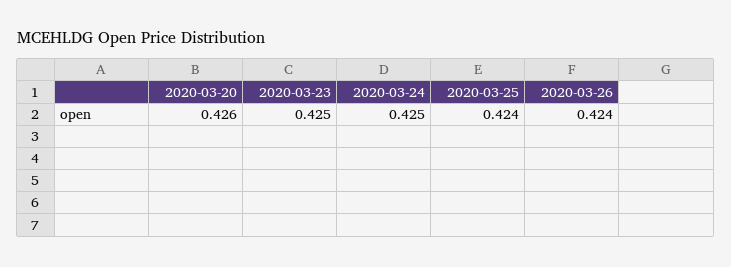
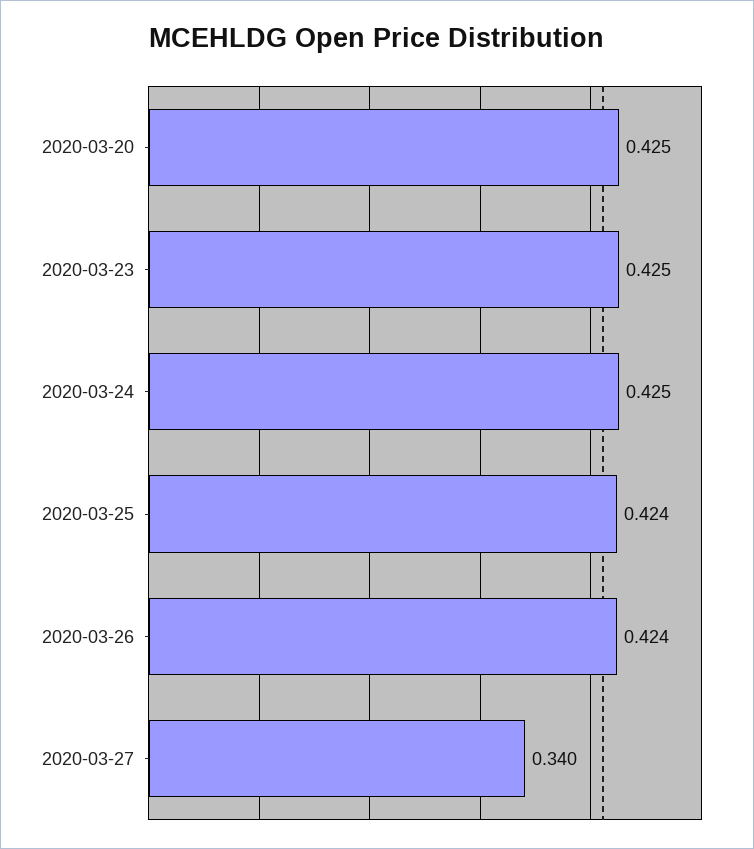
2020-03-20: 0.426 -> 0.425
2020-03-27: none -> 0.34

